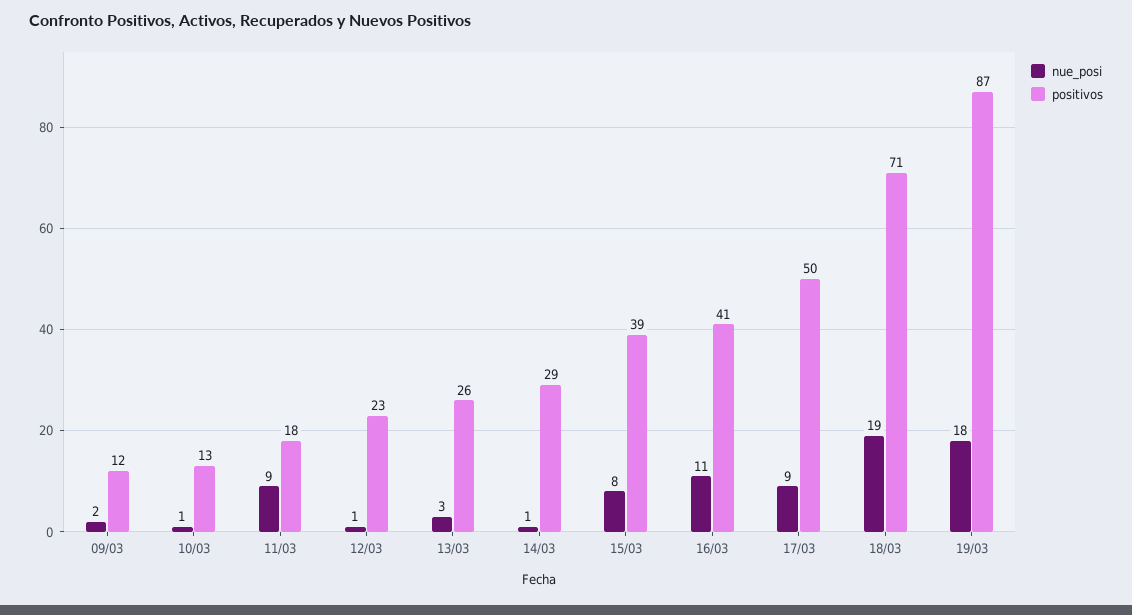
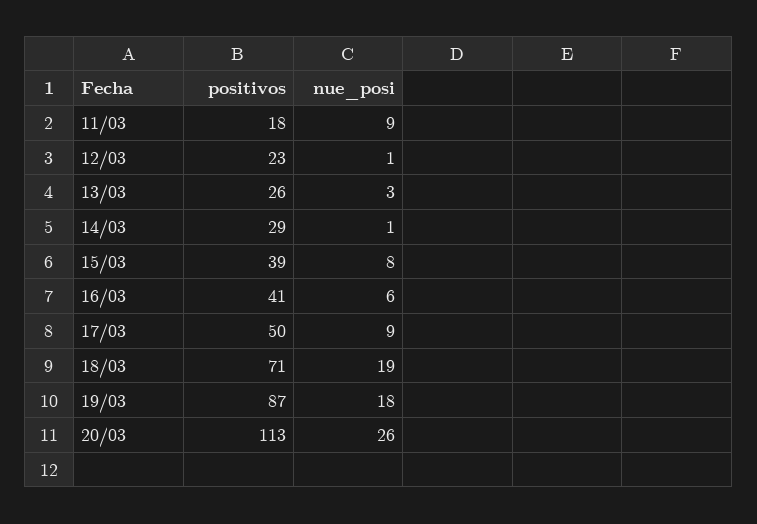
nue_posi, 09/03: 2 -> none
positivos, 09/03: 12 -> none
nue_posi, 10/03: 1 -> none
positivos, 10/03: 13 -> none
nue_posi, 16/03: 11 -> 6
positivos, 20/03: none -> 113
nue_posi, 20/03: none -> 26

